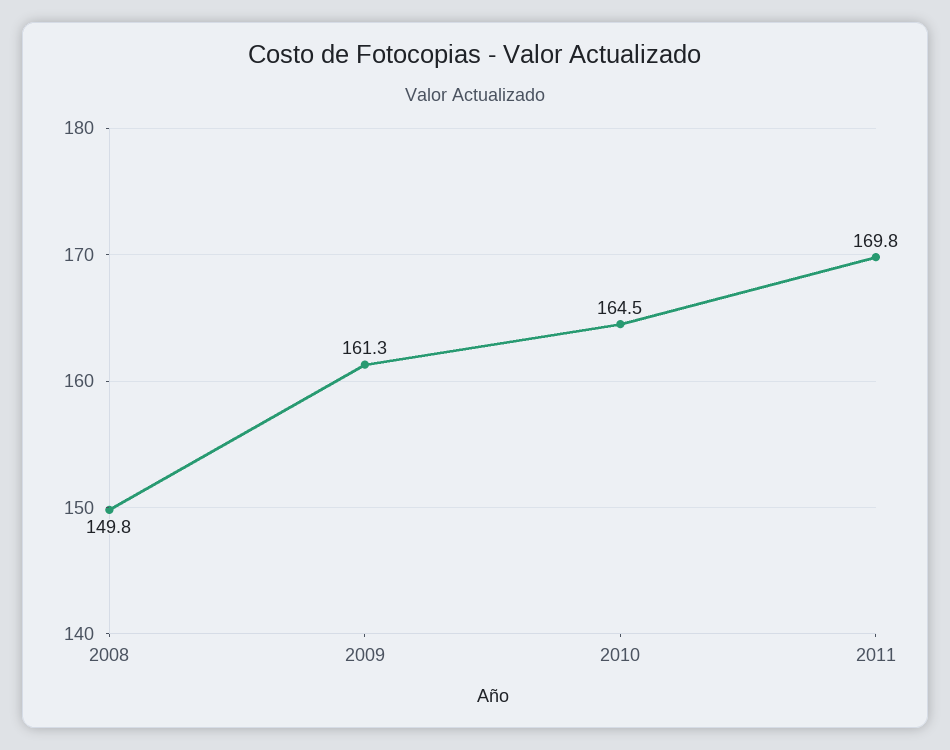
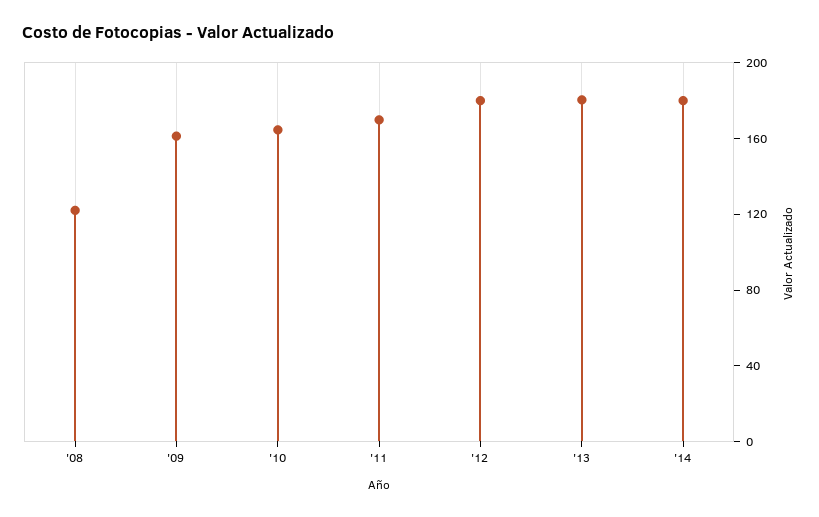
2008: 149.8 -> 120
'12: none -> 180
'13: none -> 180
'14: none -> 180

